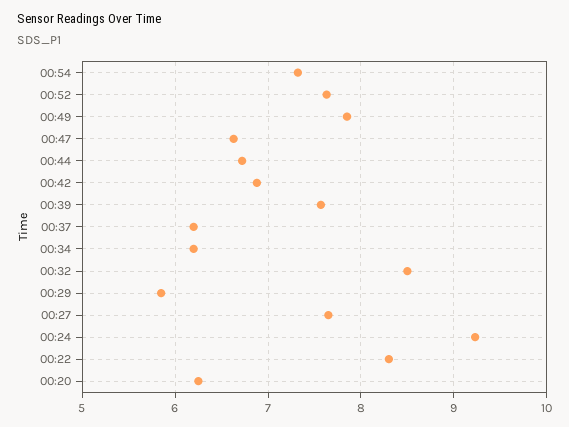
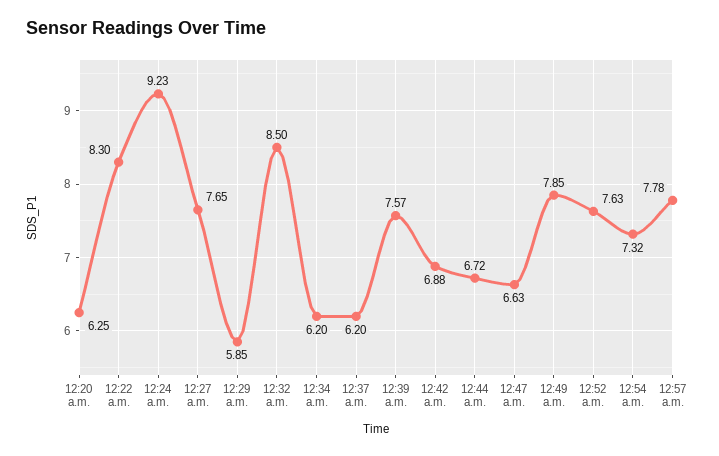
12:57 a.m.: none -> 7.78

